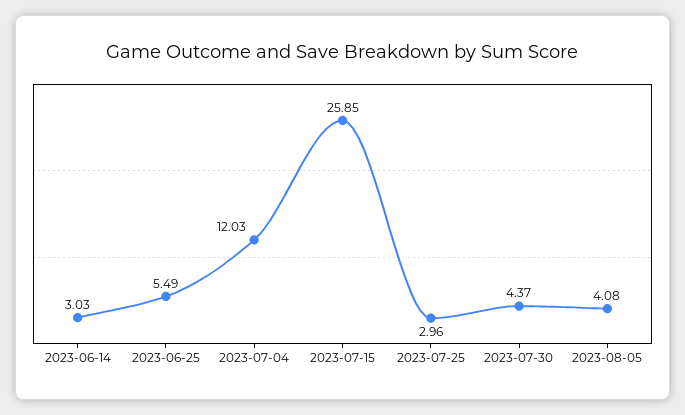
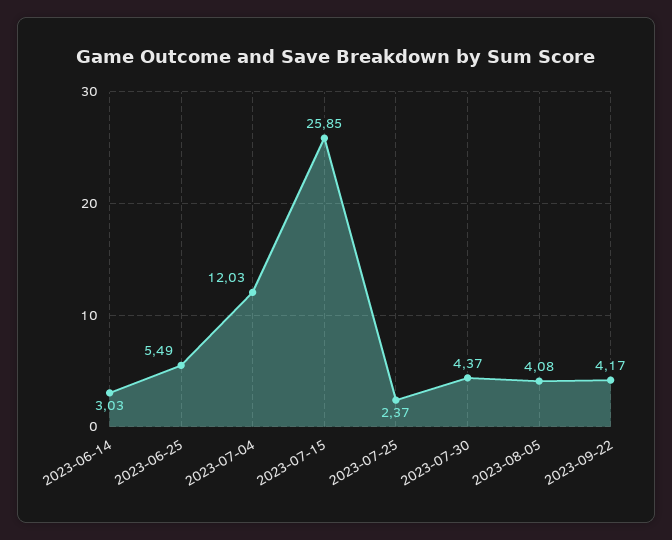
2023-07-25: 2.96 -> 2.37
2023-09-22: none -> 4.17

